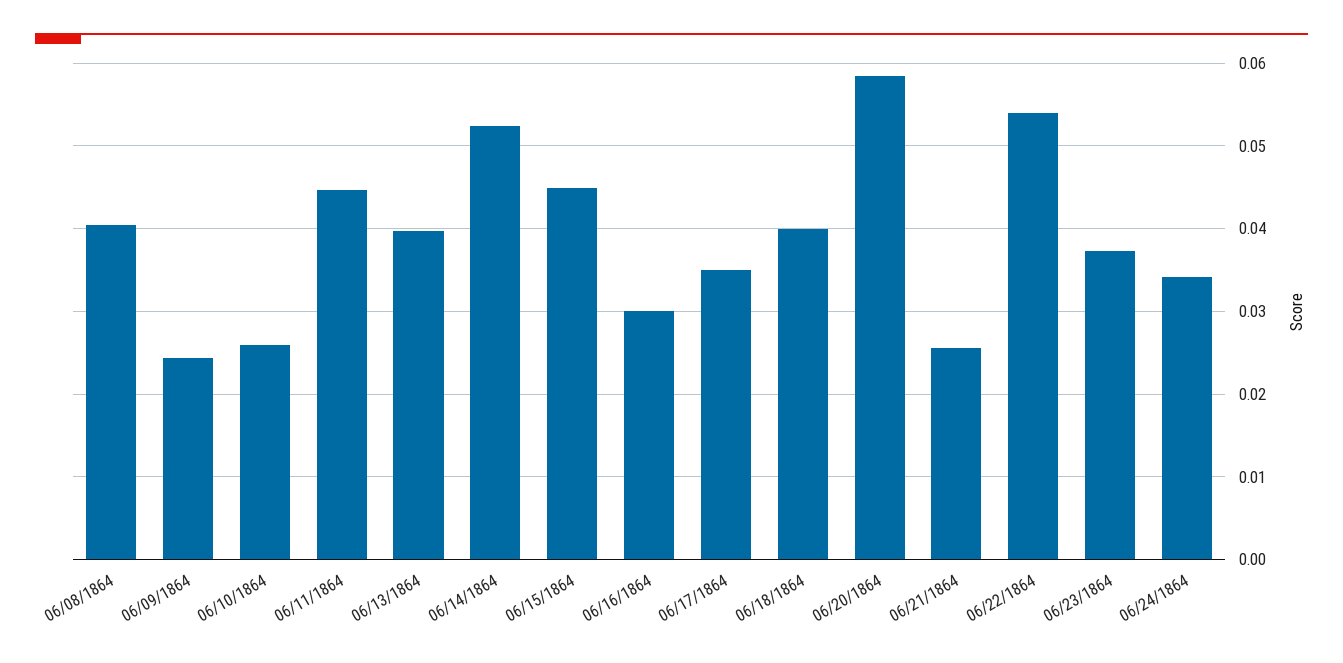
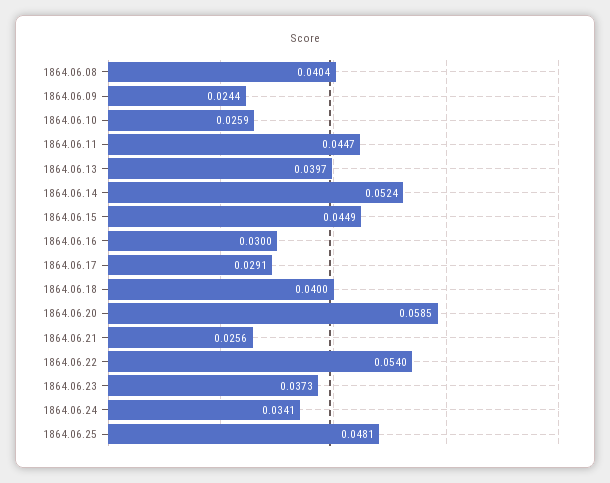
06/17/1864: 0.035 -> 0.0291
1864.06.25: none -> 0.0481

